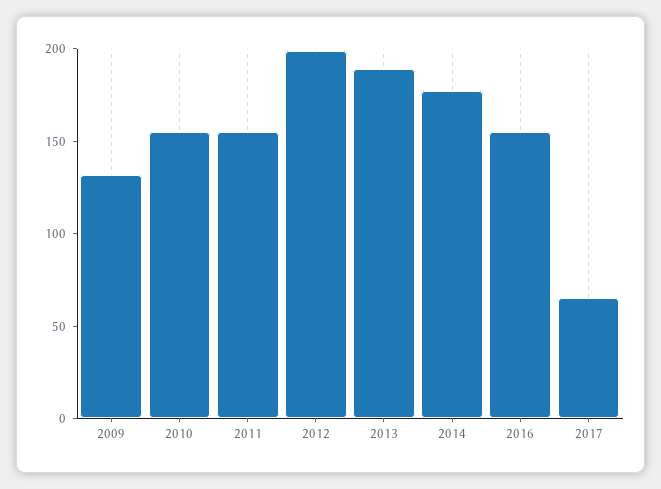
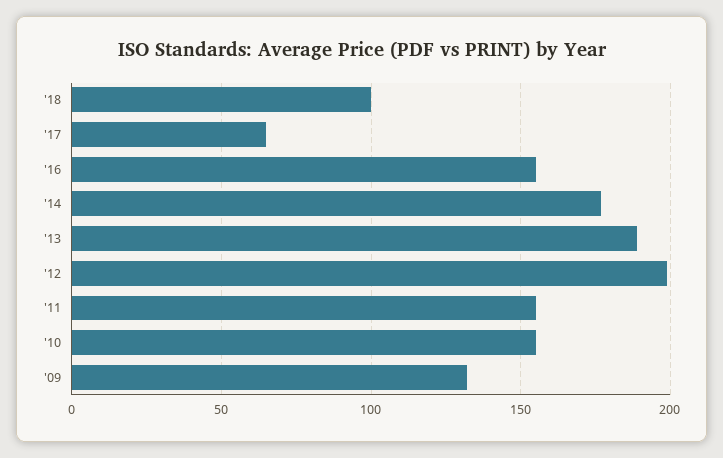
'18: none -> 100

